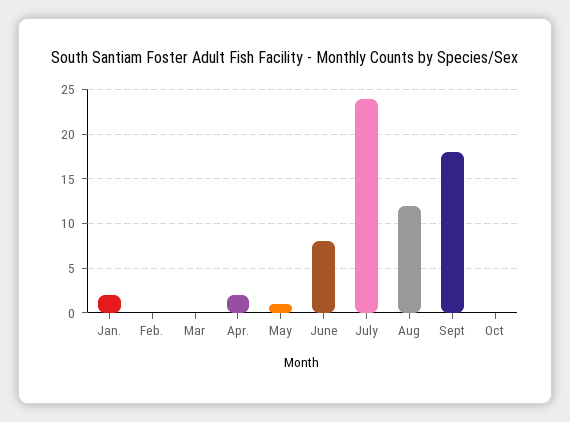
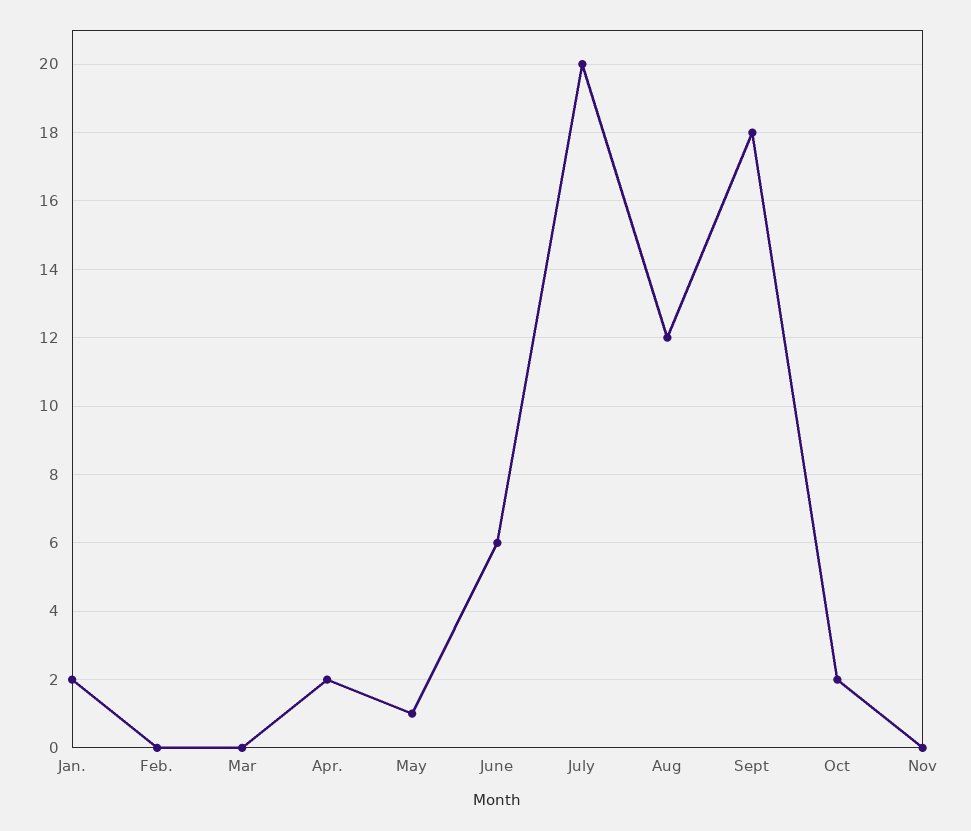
June: 8 -> 6
July: 24 -> 20
Oct: 0 -> 2
Nov: none -> 0

